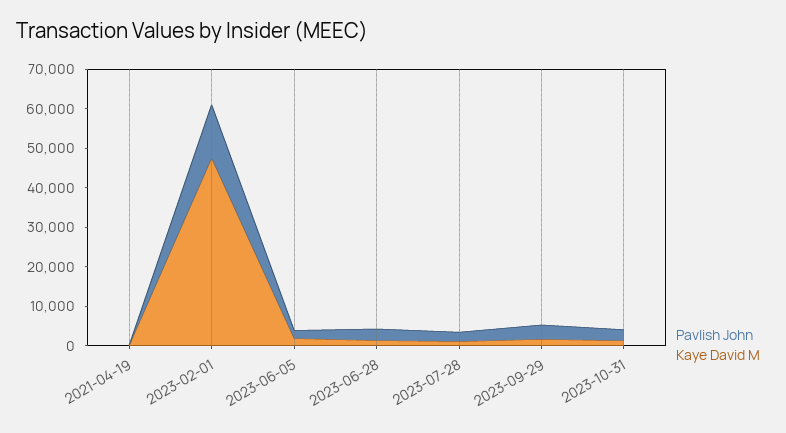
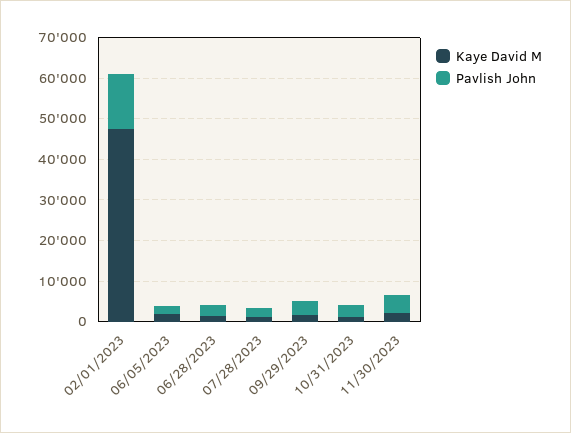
Pavlish John, 2021-04-19: 0 -> none
Kaye David M, 2021-04-19: 0 -> none
Kaye David M, 11/30/2023: none -> 2000
Pavlish John, 11/30/2023: none -> 4000

